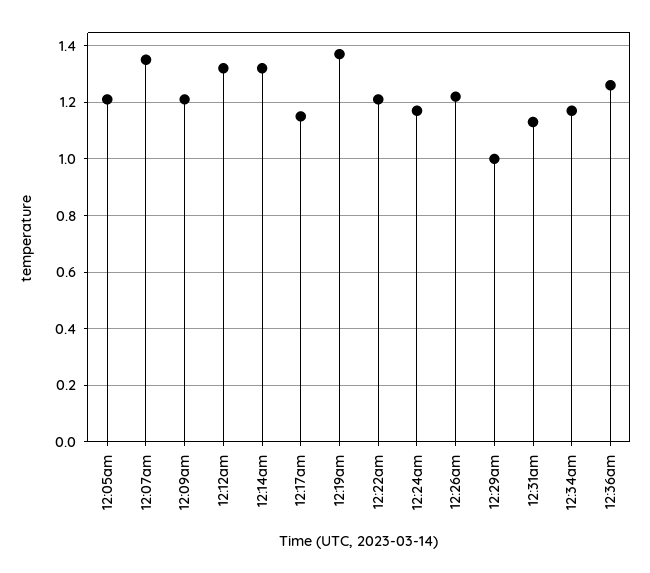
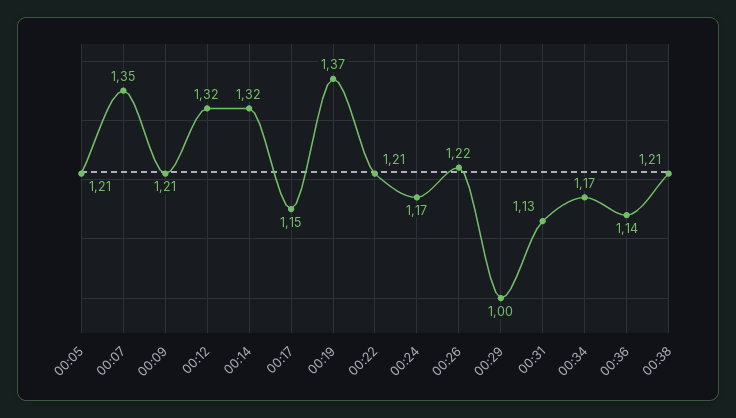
12:36am: 1.25 -> 1.14
00:38: none -> 1.21

